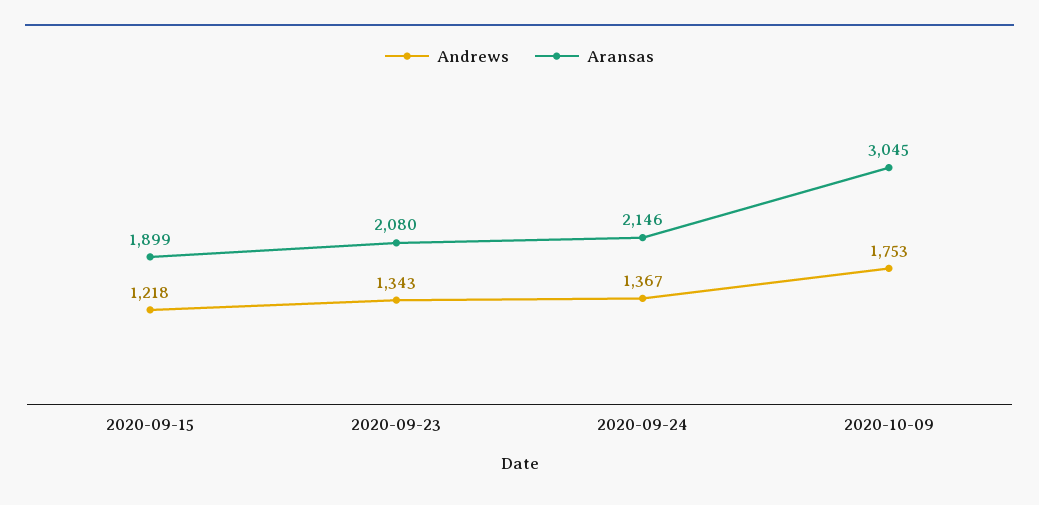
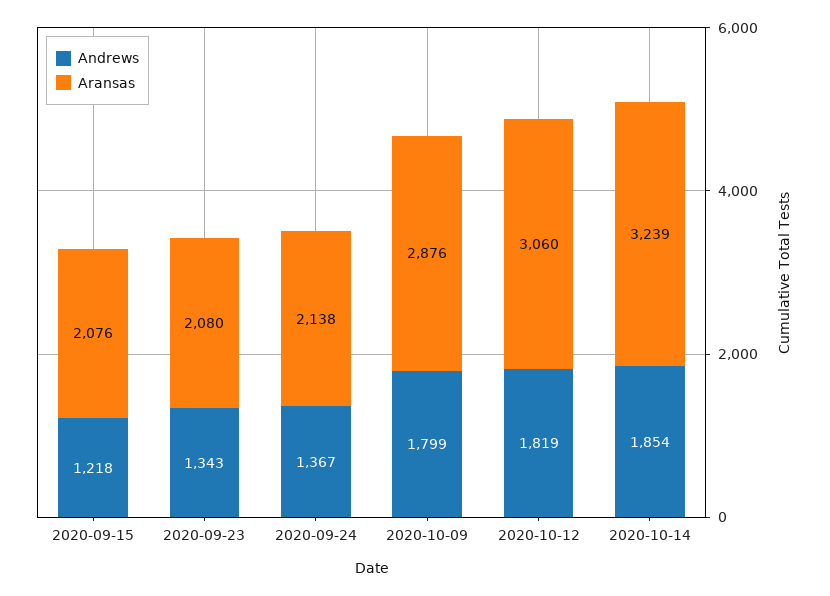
Aransas, 2020-09-15: 1899 -> 2076
Aransas, 2020-09-24: 2146 -> 2138
Andrews, 2020-10-09: 1753 -> 1799
Aransas, 2020-10-09: 3045 -> 2876
Andrews, 2020-10-12: none -> 1819
Aransas, 2020-10-12: none -> 3060
Andrews, 2020-10-14: none -> 1854
Aransas, 2020-10-14: none -> 3239

